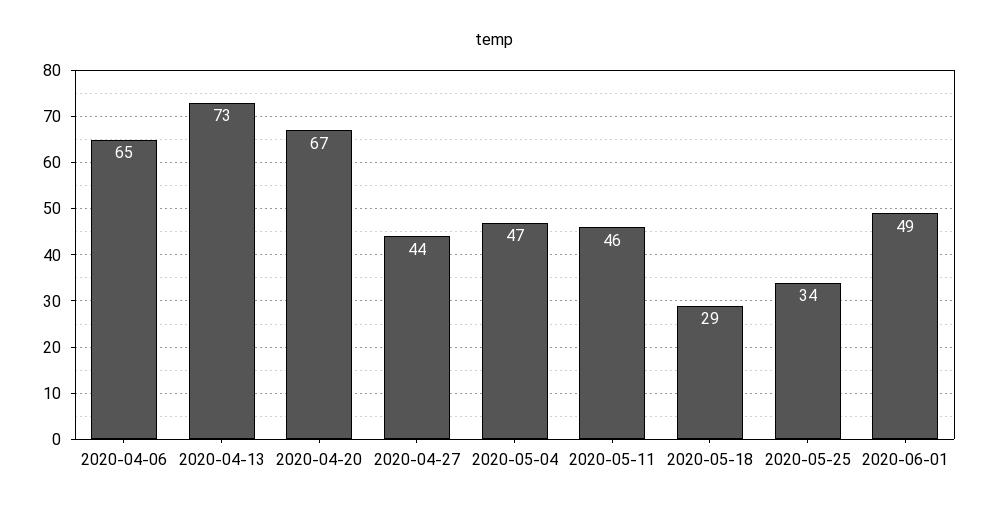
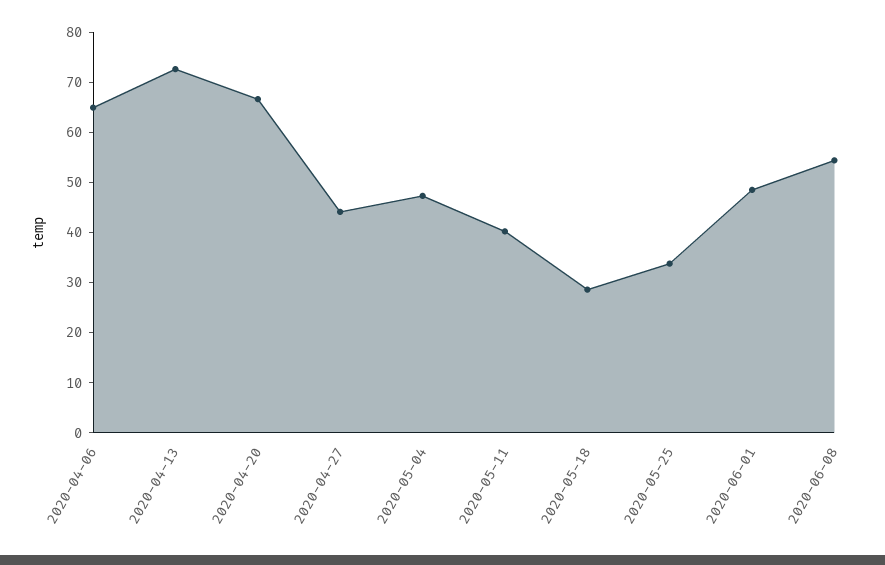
2020-05-11: 46 -> 40
2020-06-08: none -> 54

